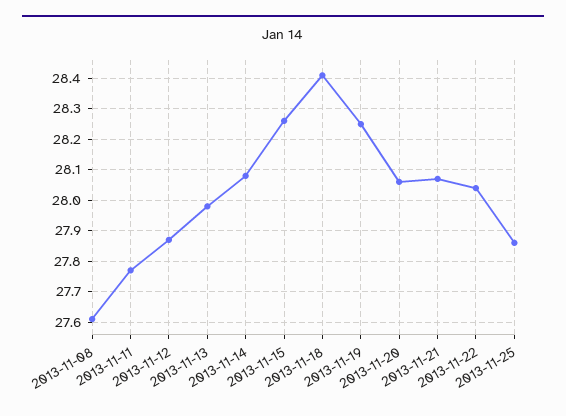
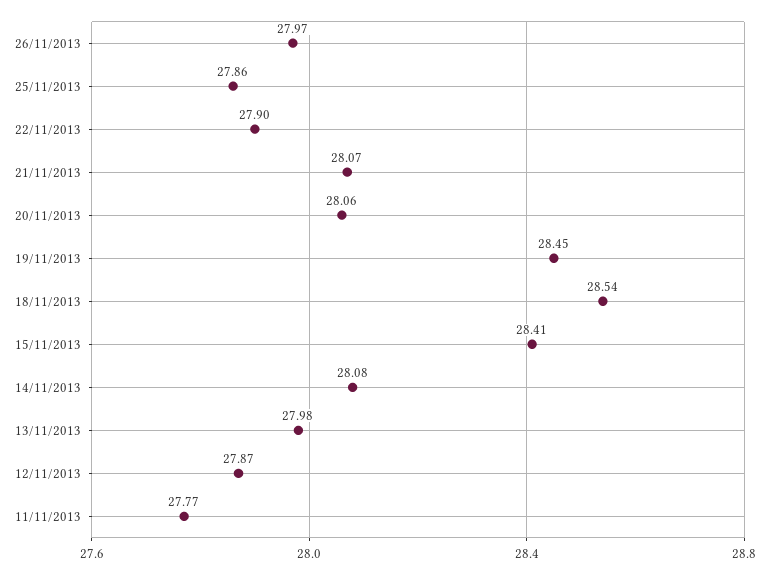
2013-11-08: 27.6 -> none
2013-11-15: 28.25 -> 28.41
2013-11-18: 28.4 -> 28.54
2013-11-19: 28.25 -> 28.45
2013-11-22: 28.05 -> 27.9
26/11/2013: none -> 27.97

